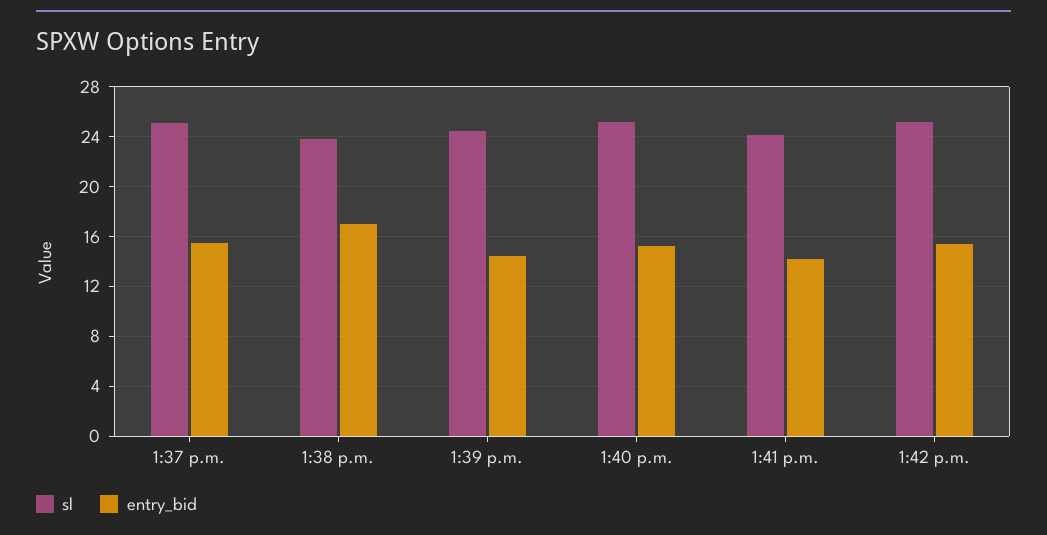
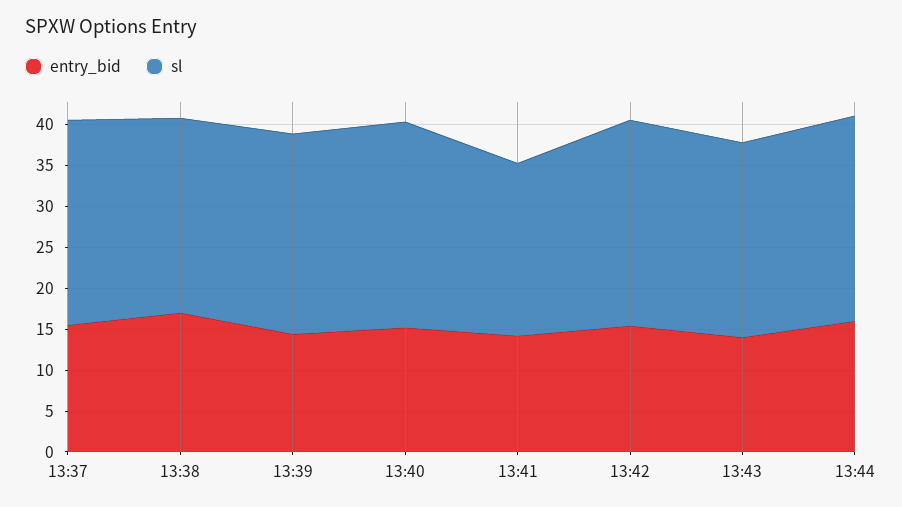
sl, 1:41 p.m.: 24 -> 21
entry_bid, 13:43: none -> 14
sl, 13:43: none -> 24
entry_bid, 13:44: none -> 16
sl, 13:44: none -> 25

